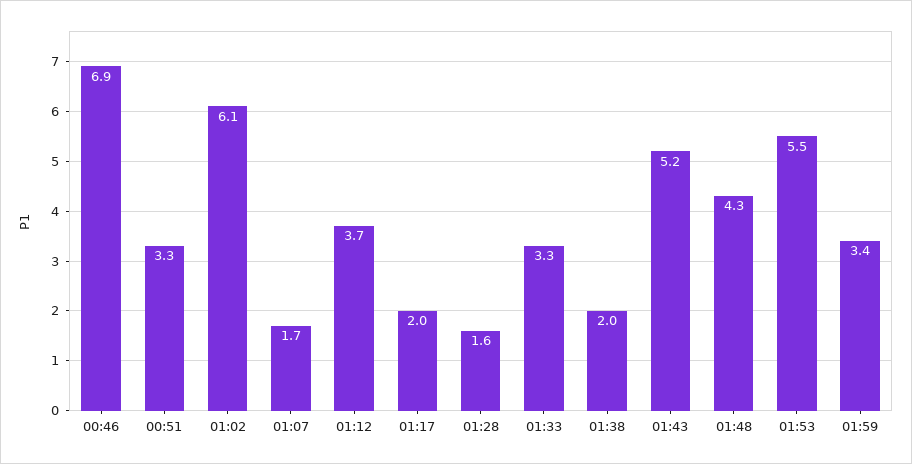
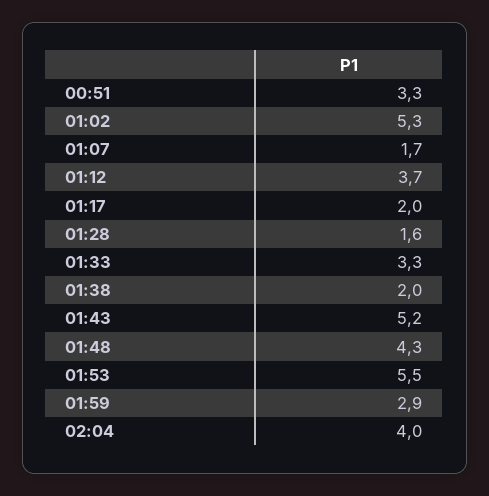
00:46: 6.9 -> none
01:02: 6.1 -> 5.3
01:59: 3.4 -> 2.9
02:04: none -> 4

